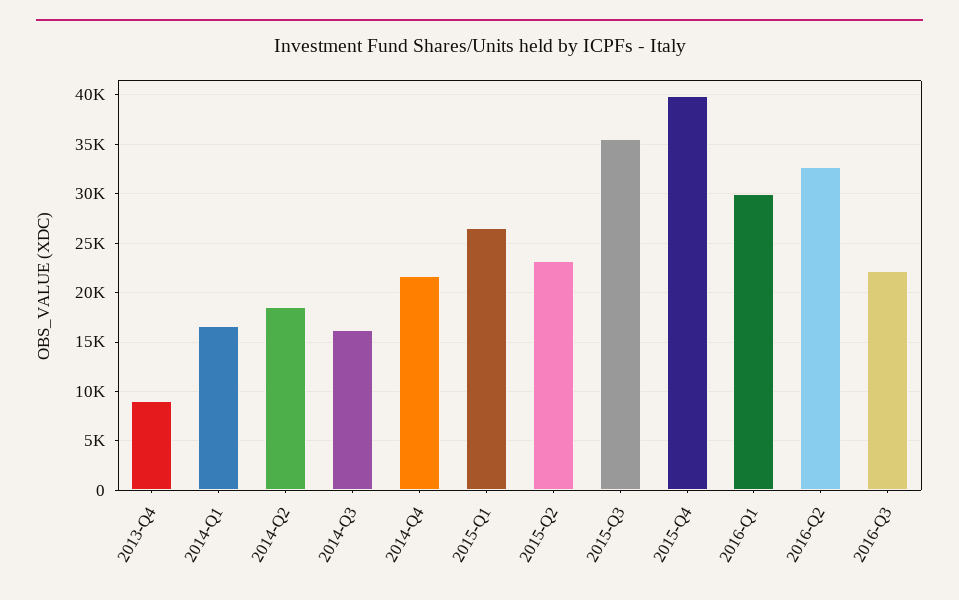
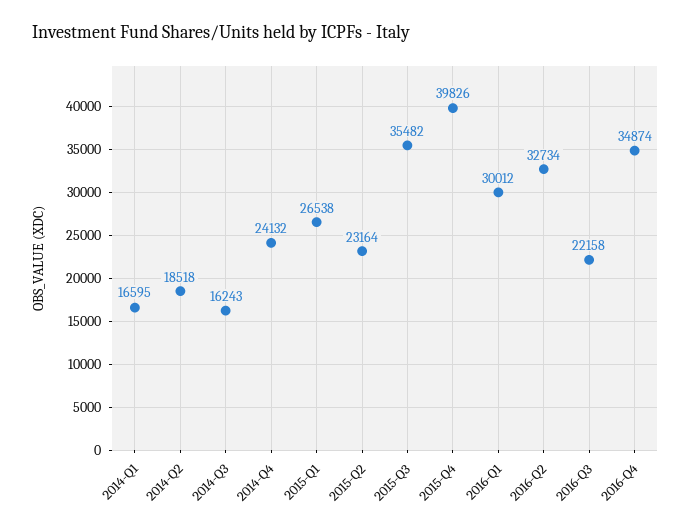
2013-Q4: 9000 -> none
2014-Q4: 22000 -> 24132
2016-Q4: none -> 34874

